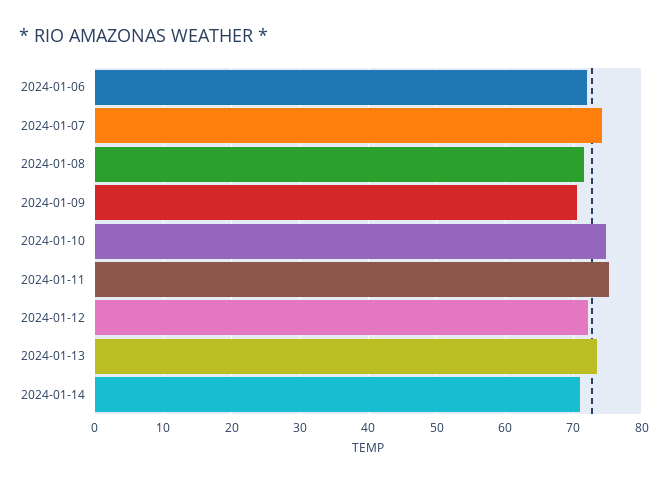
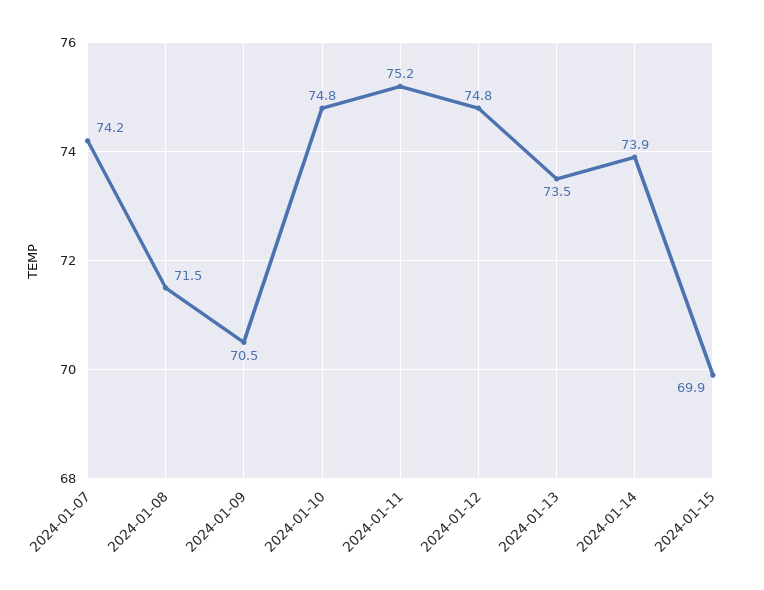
2024-01-06: 72 -> none
2024-01-12: 72 -> 74.8
2024-01-14: 71 -> 73.9
2024-01-15: none -> 69.9

